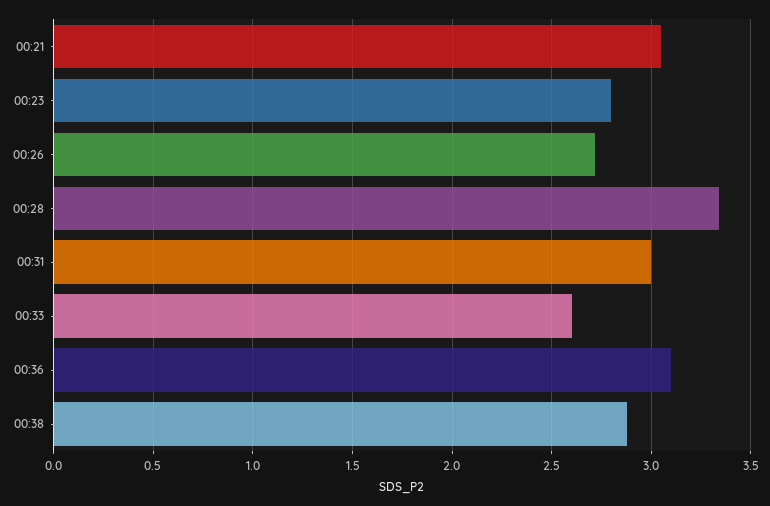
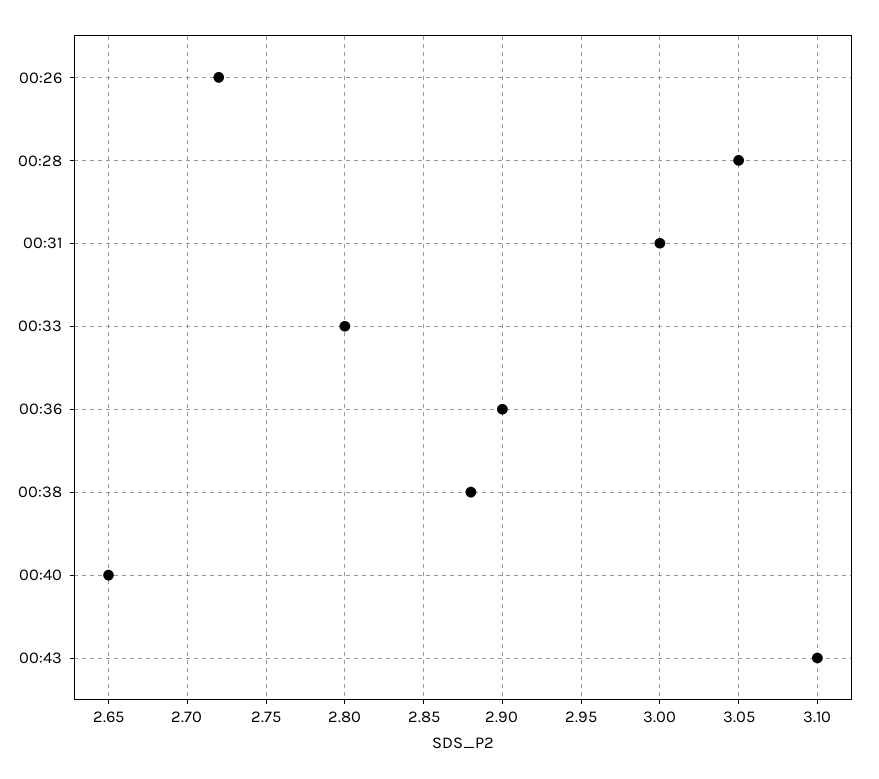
00:21: 3.05 -> none
00:23: 2.8 -> none
00:28: 3.35 -> 3.05
00:33: 2.6 -> 2.8
00:36: 3.1 -> 2.9
00:40: none -> 2.65
00:43: none -> 3.1

